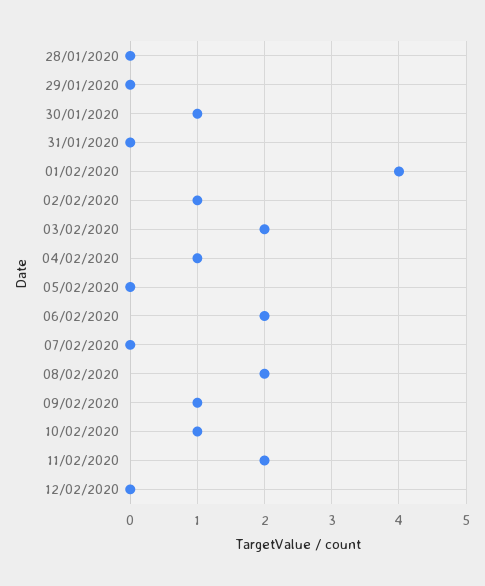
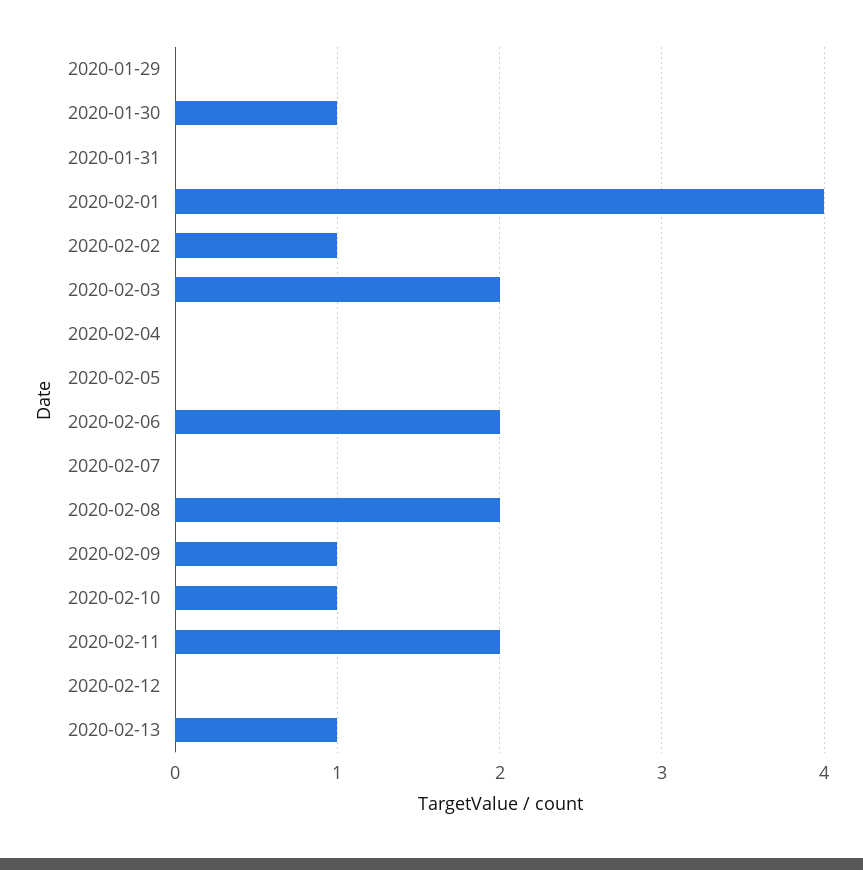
28/01/2020: 0 -> none
04/02/2020: 1 -> 0
2020-02-13: none -> 1

